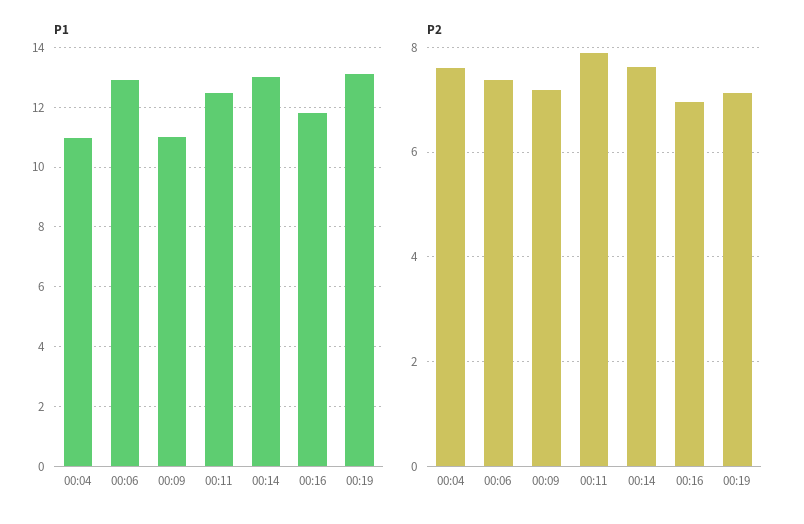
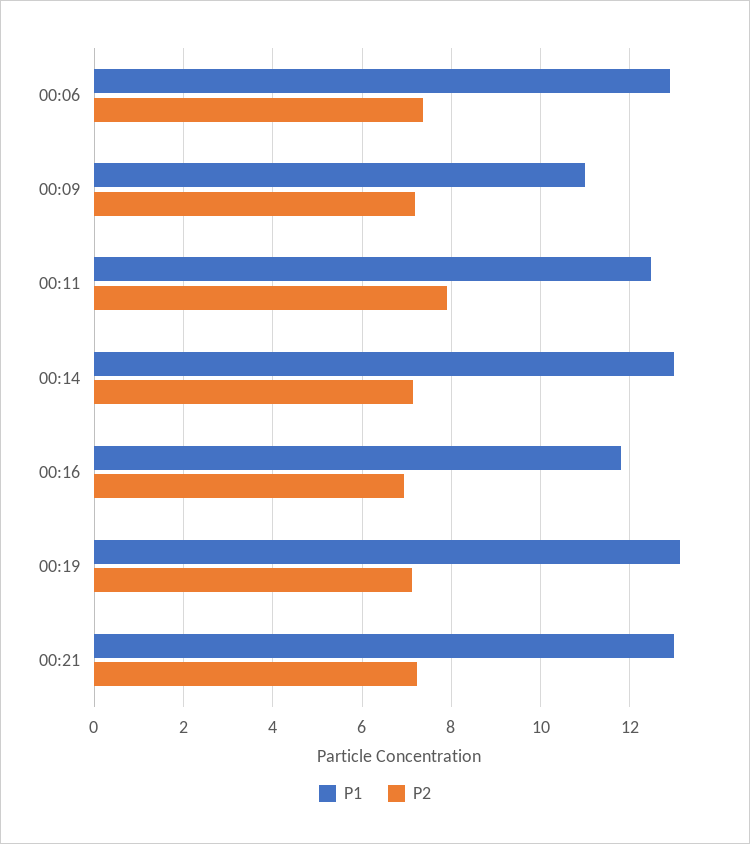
P1, 00:04: 11 -> none
P2, 00:04: 7.6 -> none
P2, 00:14: 7.6 -> 7.2
P1, 00:21: none -> 13
P2, 00:21: none -> 7.2

